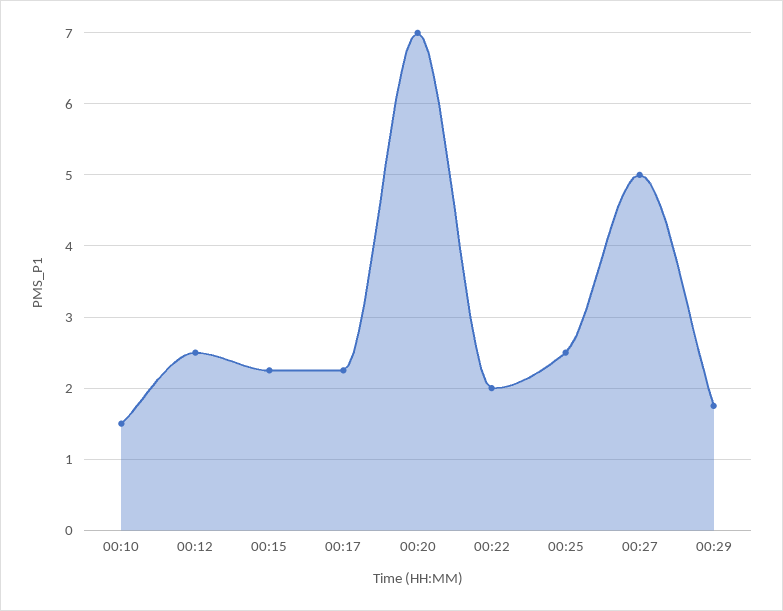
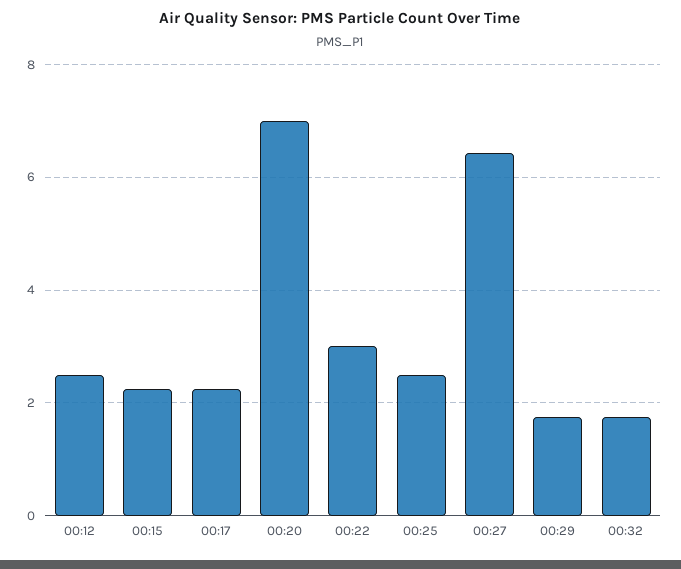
00:10: 1.5 -> none
00:22: 2 -> 3
00:27: 5 -> 6.4
00:32: none -> 1.8

